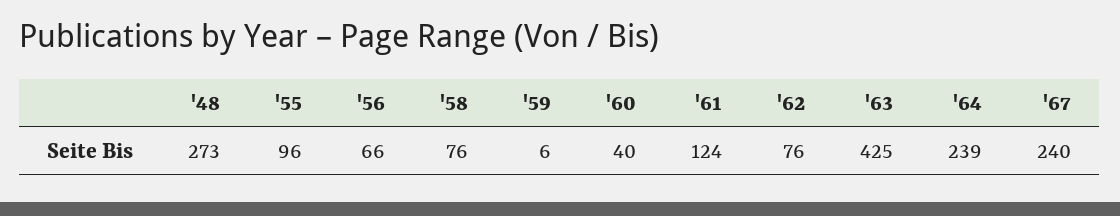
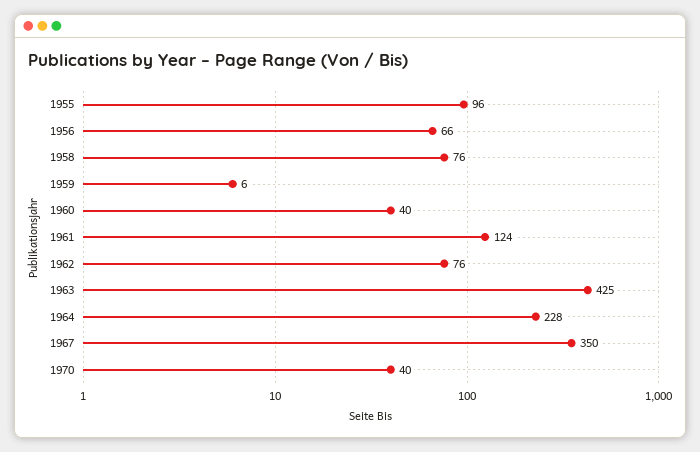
'48: 273 -> none
'64: 239 -> 228
'67: 240 -> 350
1970: none -> 40

